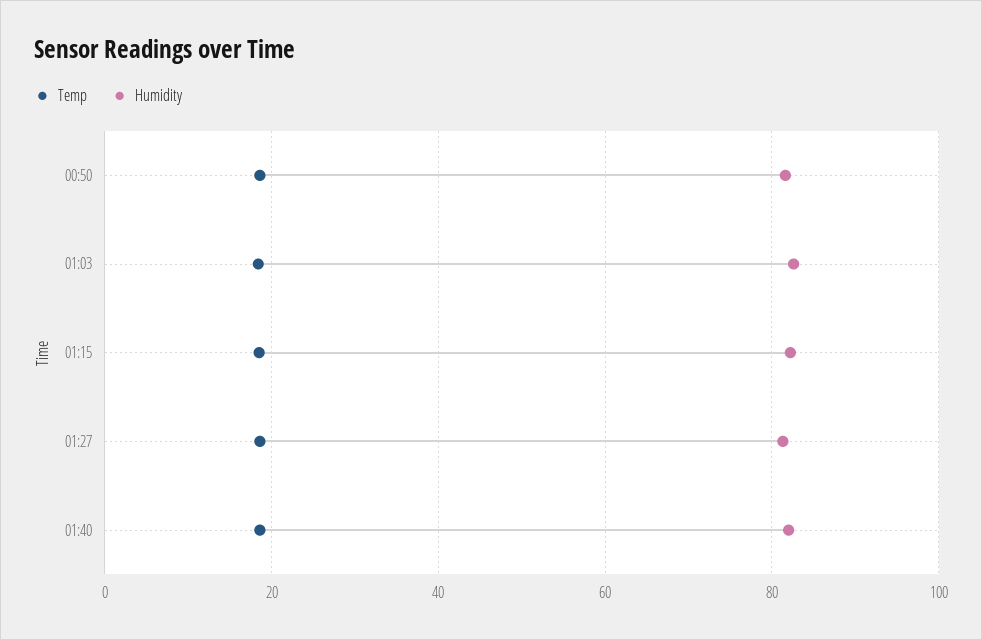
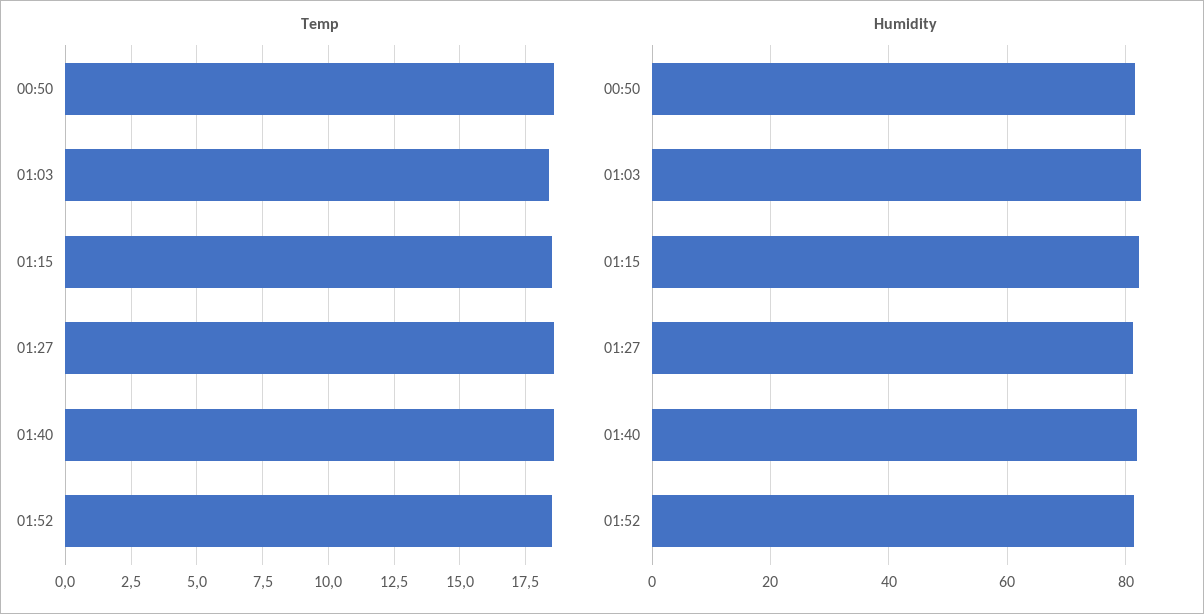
Temp, 01:52: none -> 18.5
Humidity, 01:52: none -> 82

